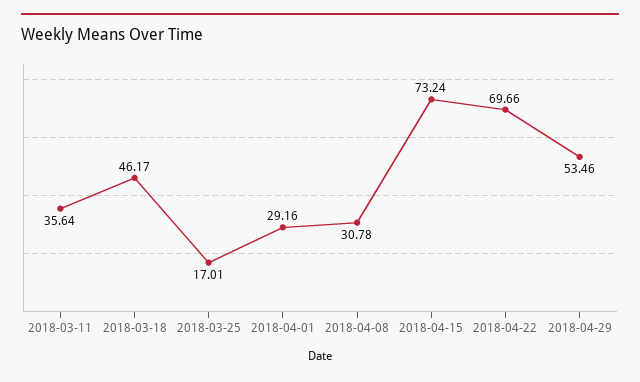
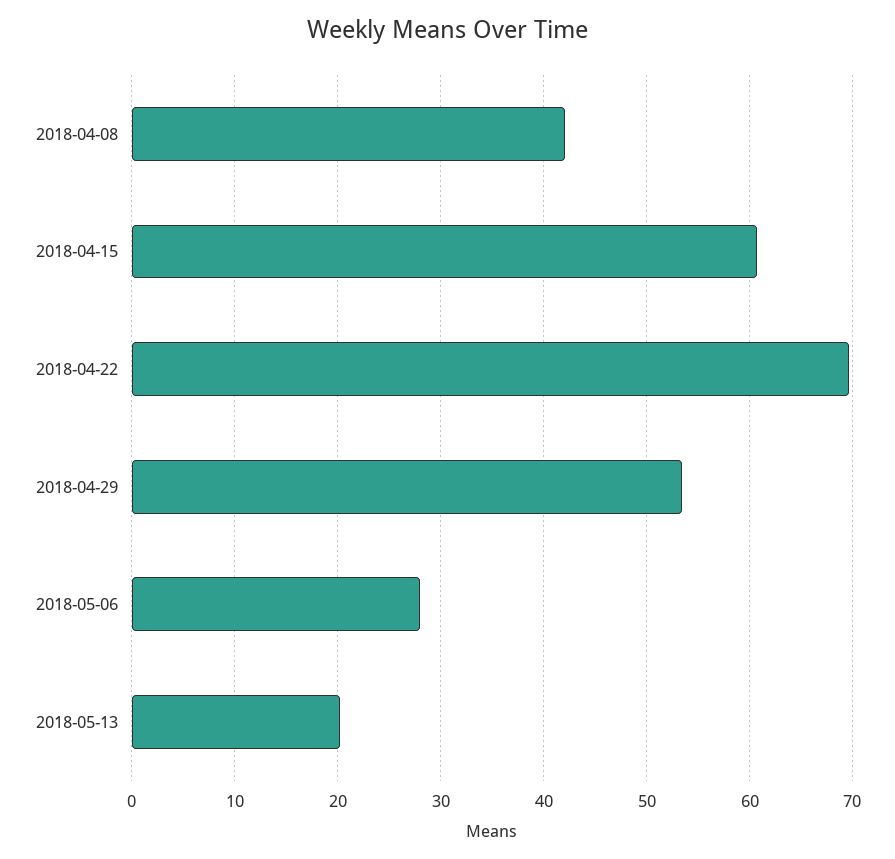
2018-03-11: 35.64 -> none
2018-03-18: 46.17 -> none
2018-03-25: 17.01 -> none
2018-04-01: 29.16 -> none
2018-04-08: 30.78 -> 42
2018-04-15: 73.24 -> 61
2018-05-06: none -> 28
2018-05-13: none -> 20

